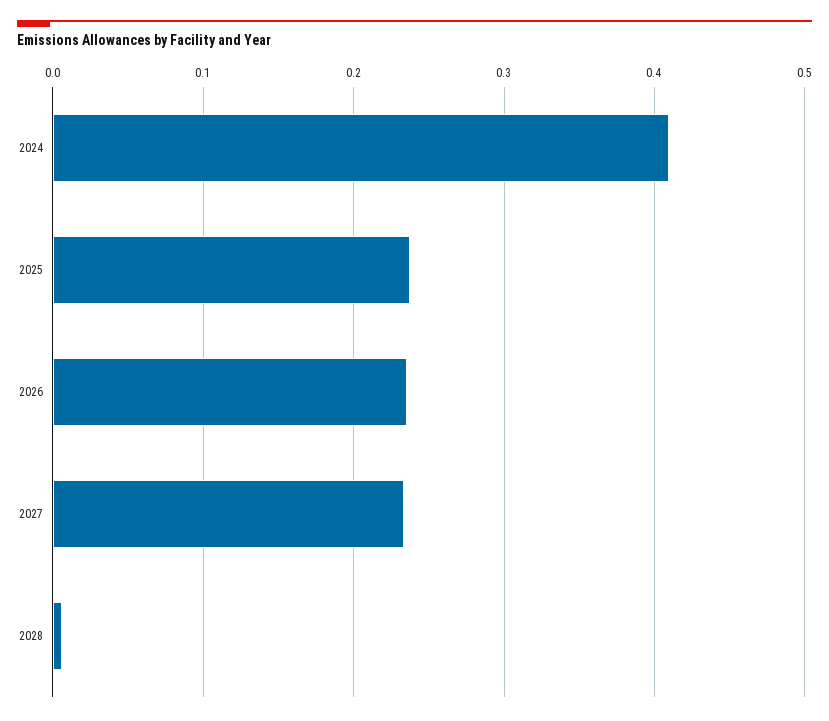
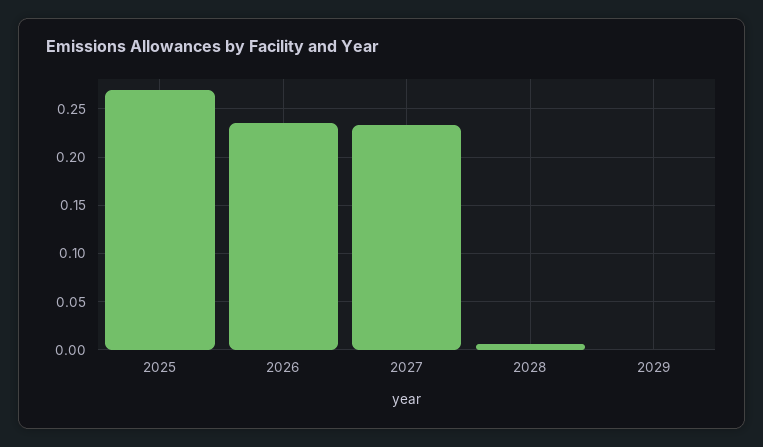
2024: 0.41 -> none
2025: 0.24 -> 0.27
2029: none -> 0

